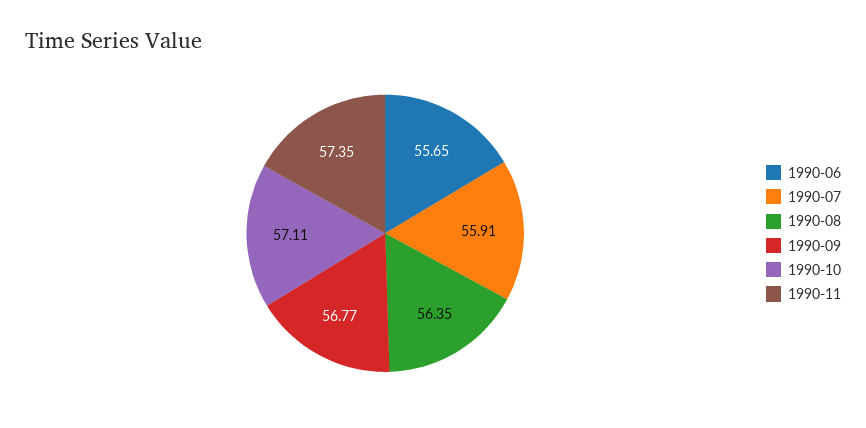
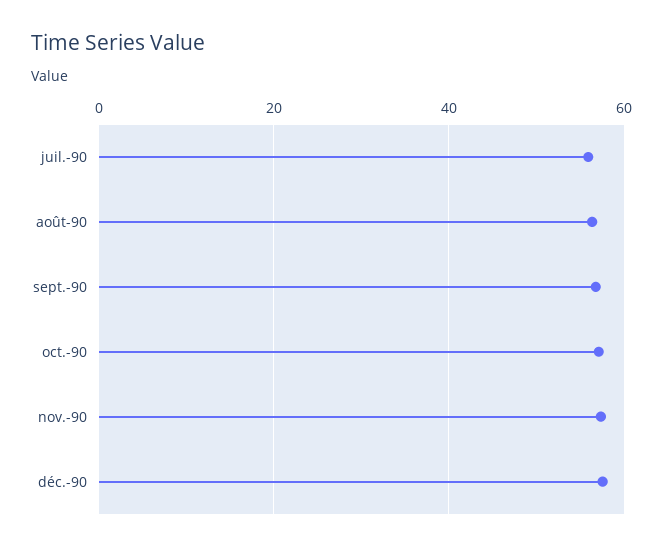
1990-06: 55.65 -> none
déc.-90: none -> 58

